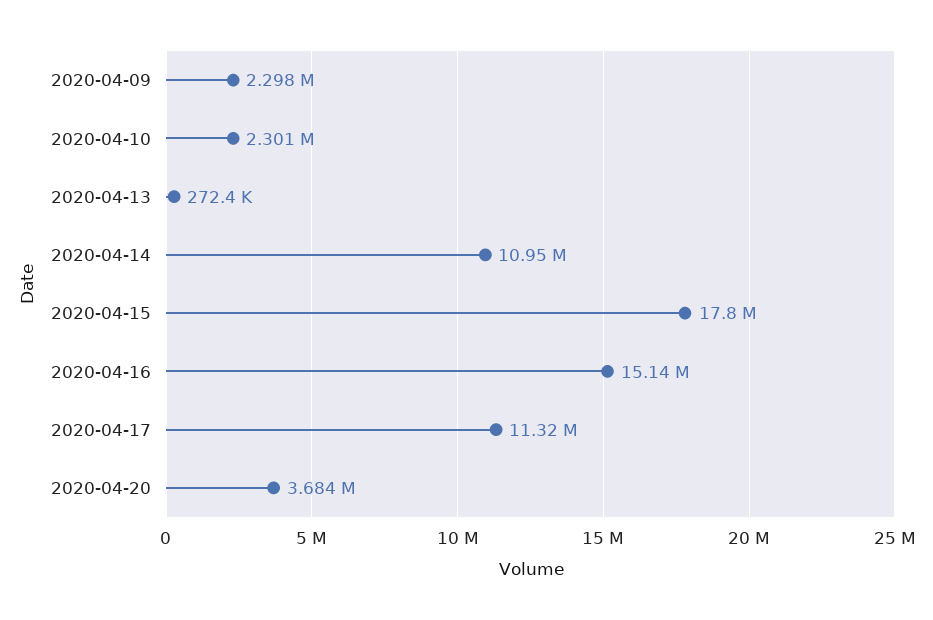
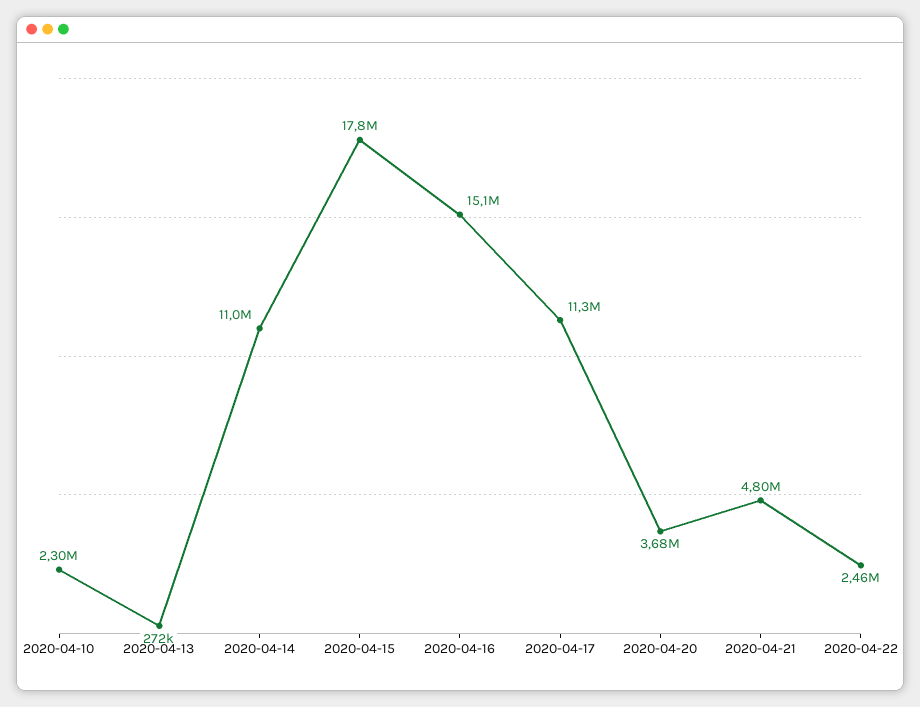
2020-04-09: 2298000 -> none
2020-04-21: none -> 4800000
2020-04-22: none -> 2460000

